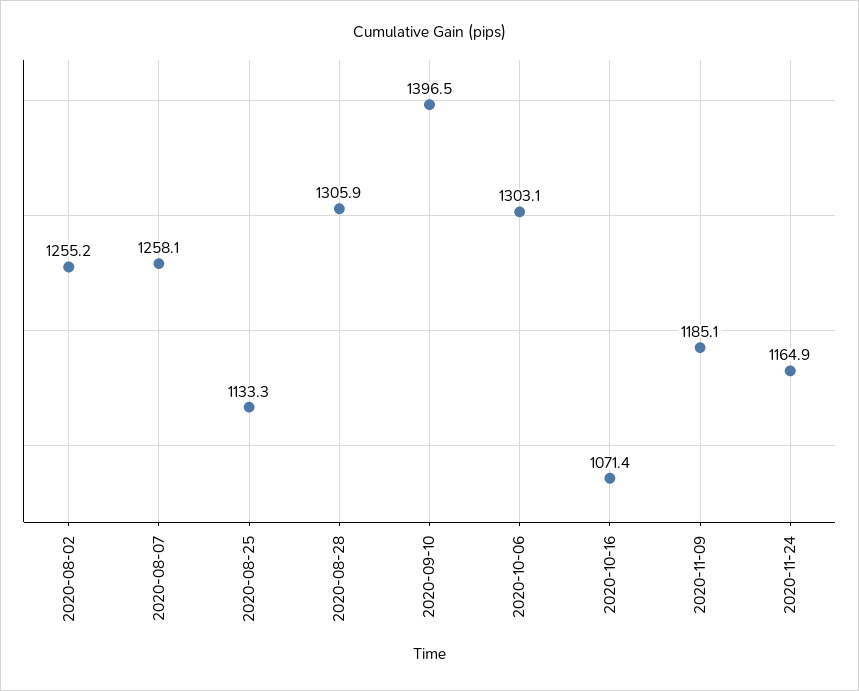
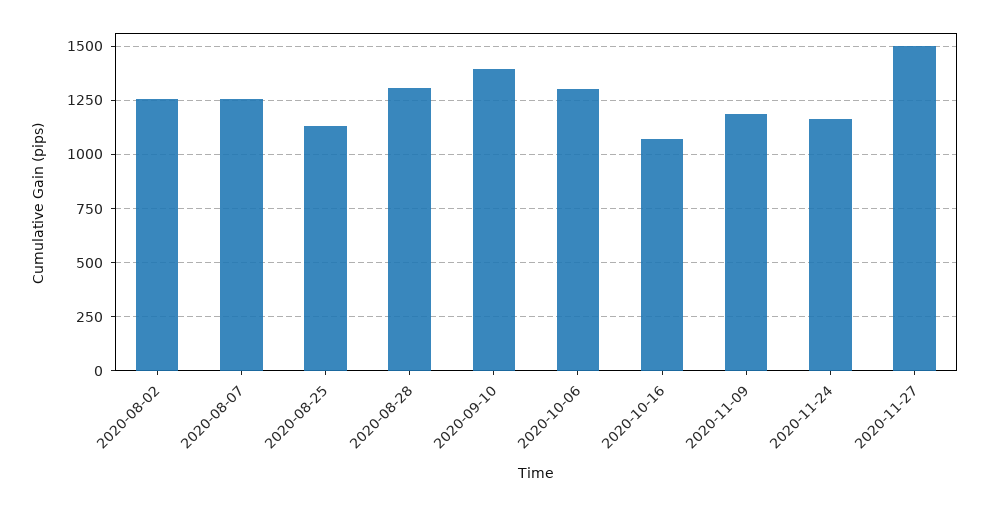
2020-11-27: none -> 1500

